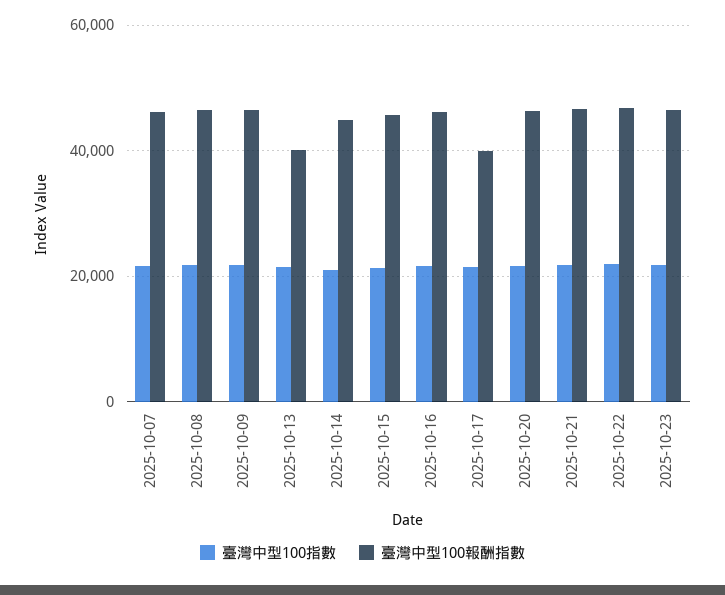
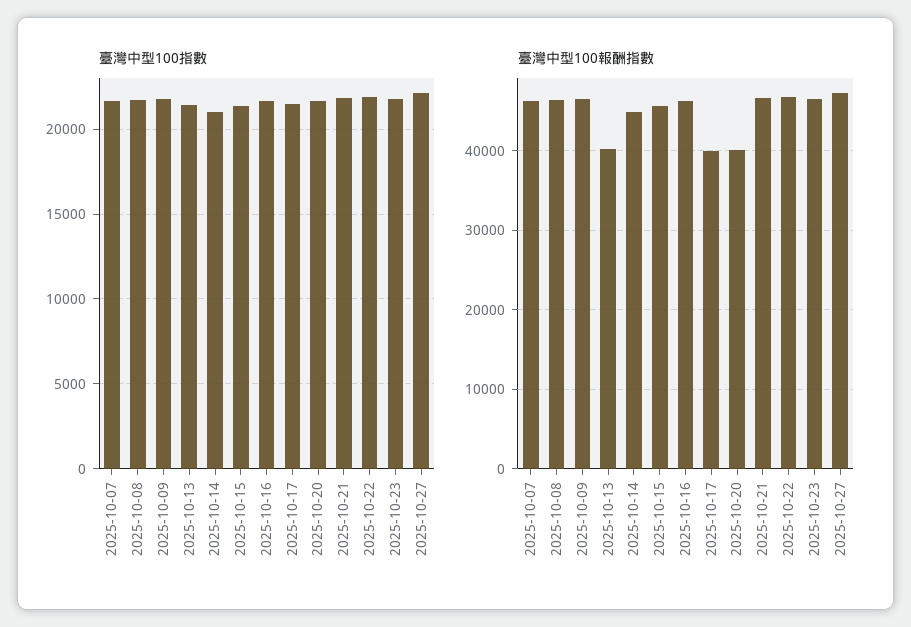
臺灣中型100報酬指數, 2025-10-20: 46000 -> 40000
臺灣中型100指數, 2025-10-27: none -> 22000
臺灣中型100報酬指數, 2025-10-27: none -> 47000

